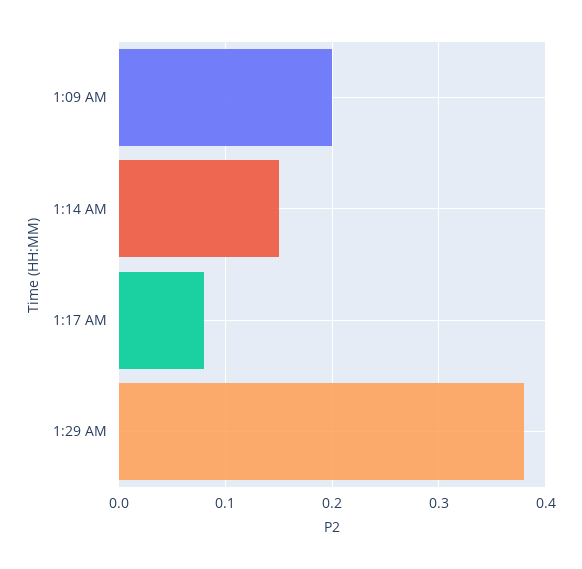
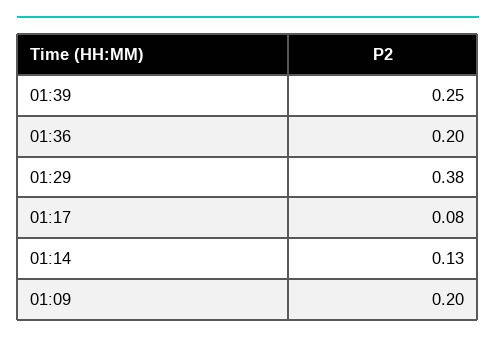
1:14 AM: 0.15 -> 0.13
01:39: none -> 0.25
01:36: none -> 0.2

